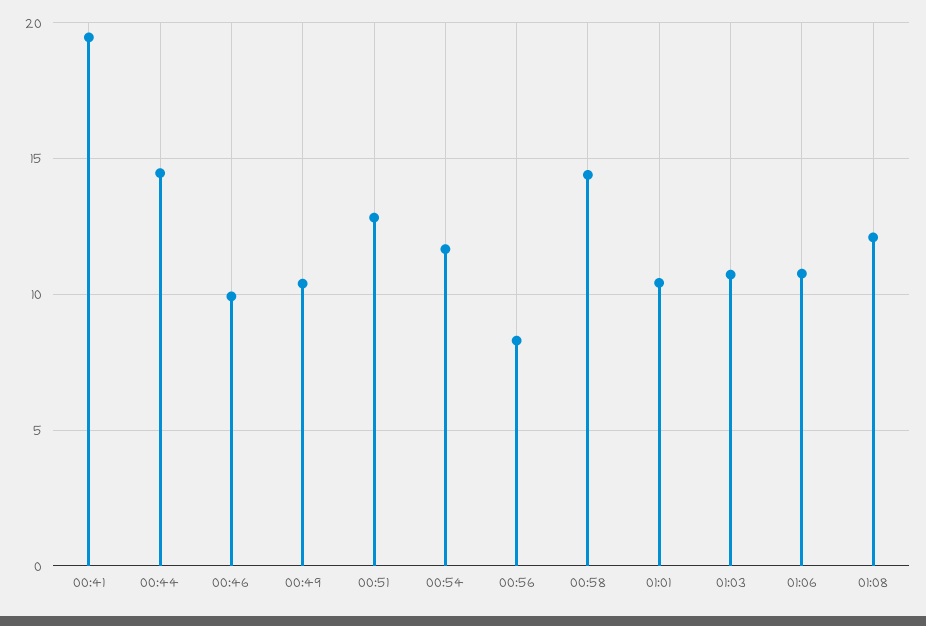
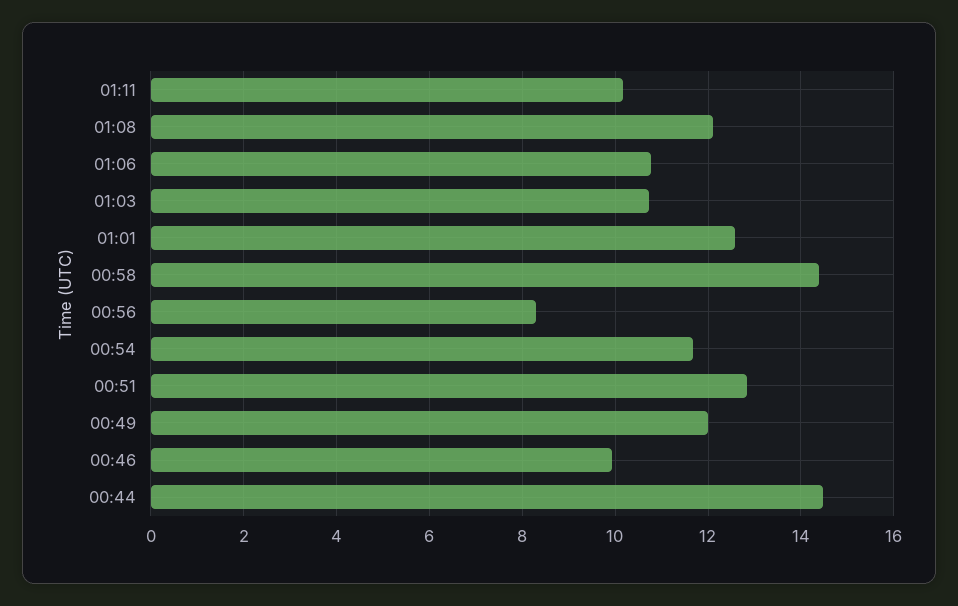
00:41: 19.5 -> none
00:49: 10.5 -> 12
01:01: 10.5 -> 12.6
01:11: none -> 10.2

